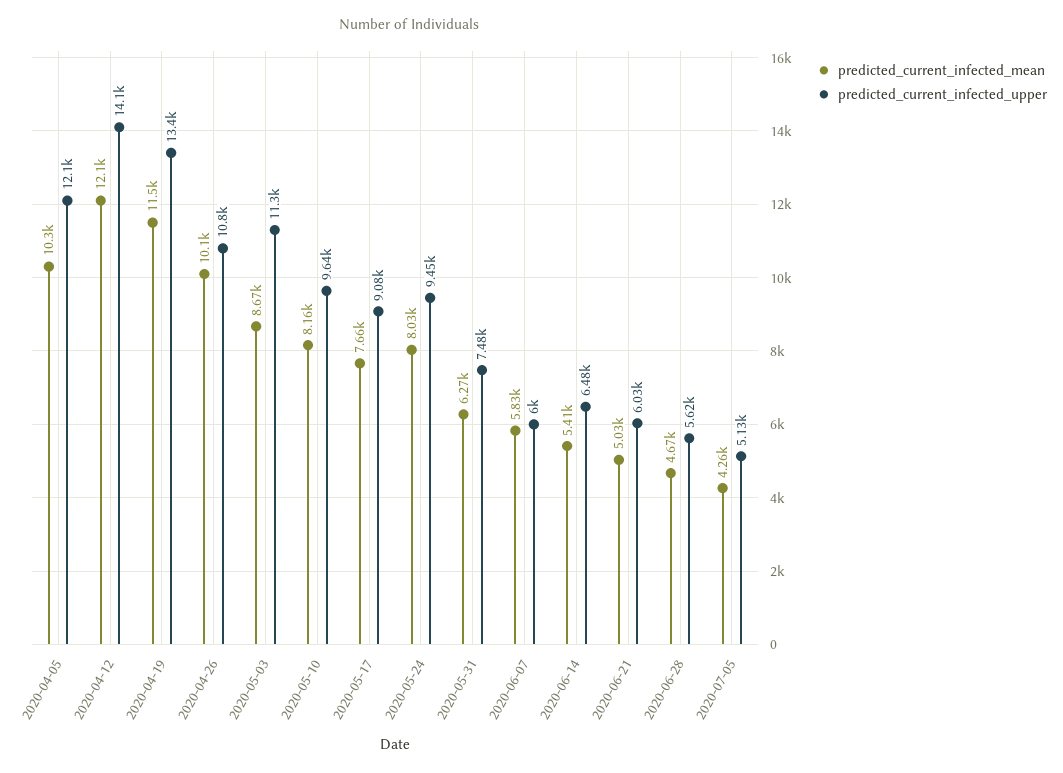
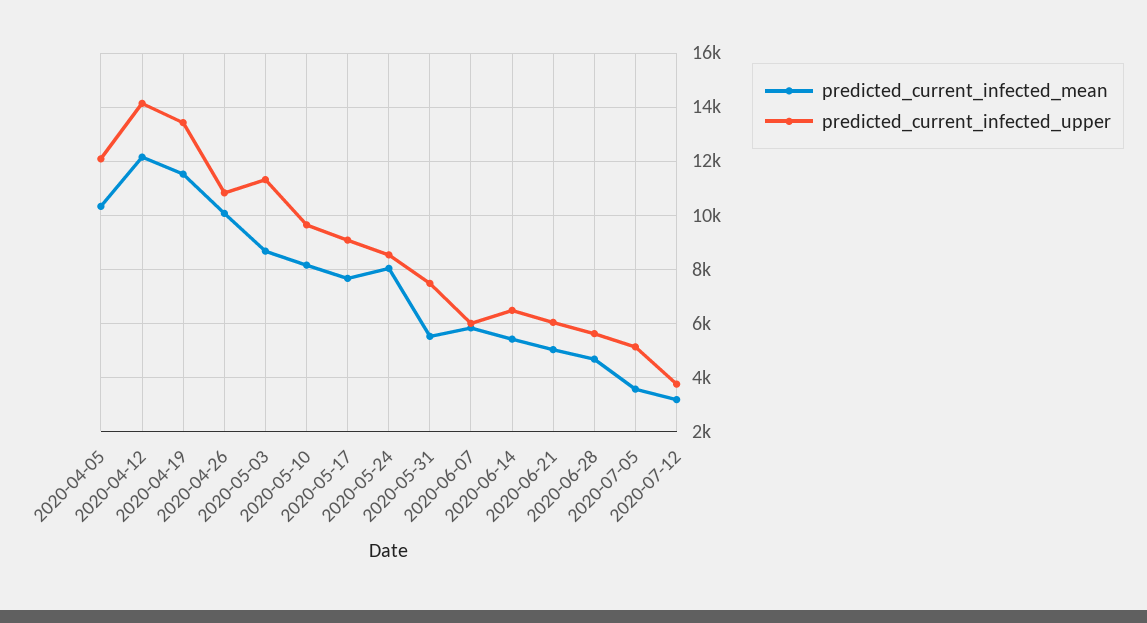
predicted_current_infected_upper, 2020-05-24: 9450 -> 8500
predicted_current_infected_mean, 2020-05-31: 6270 -> 5500
predicted_current_infected_mean, 2020-07-05: 4260 -> 3500
predicted_current_infected_mean, 2020-07-12: none -> 3250
predicted_current_infected_upper, 2020-07-12: none -> 3750

